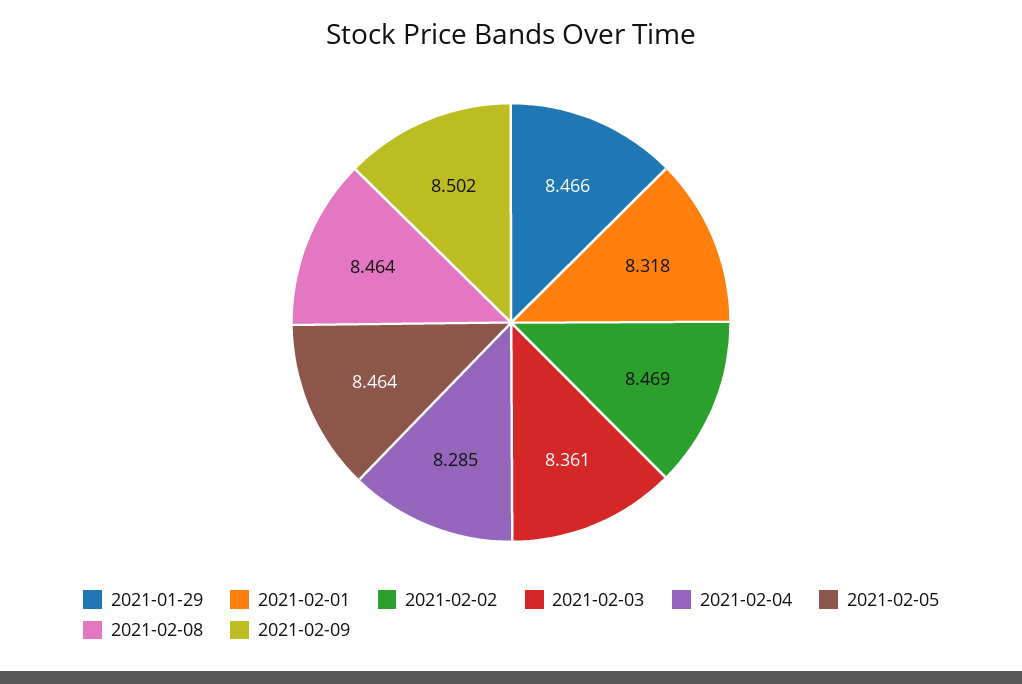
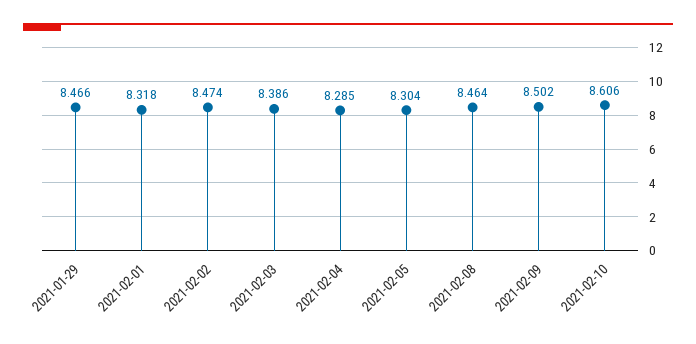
2021-02-02: 8.469 -> 8.474
2021-02-03: 8.361 -> 8.386
2021-02-05: 8.464 -> 8.304
2021-02-10: none -> 8.606

